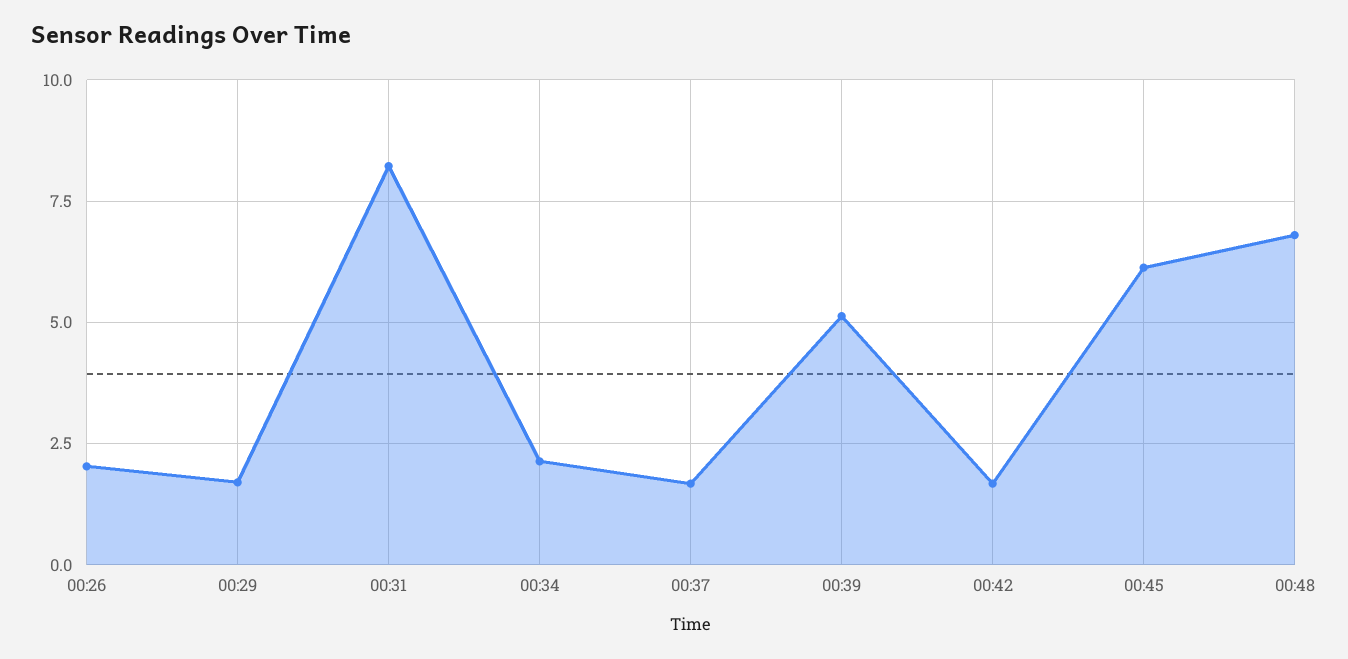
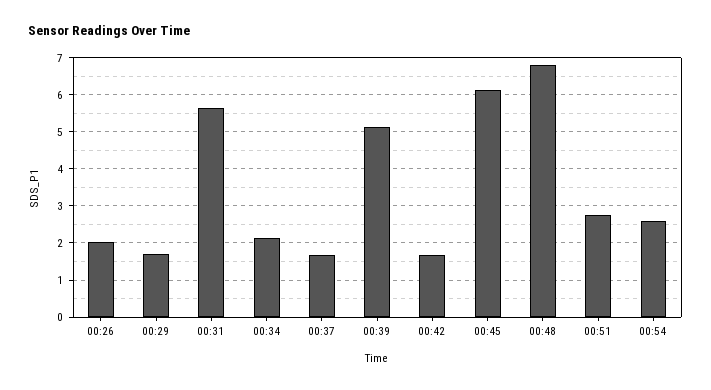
00:31: 8.25 -> 5.6
00:51: none -> 2.8
00:54: none -> 2.6

